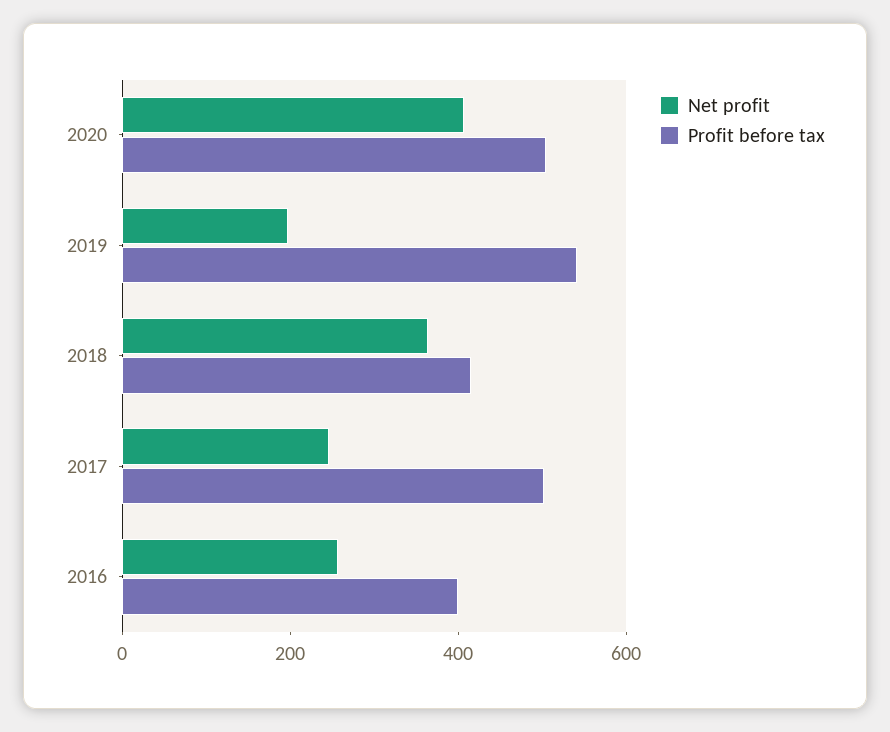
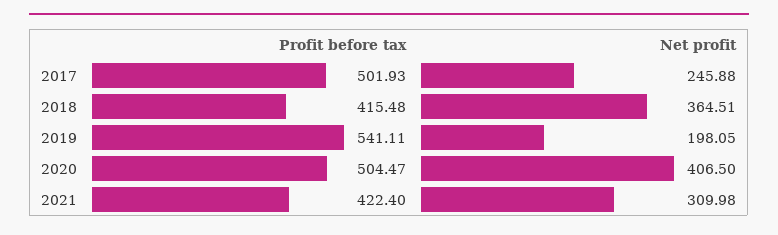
Net profit, 2016: 250 -> none
Profit before tax, 2016: 400 -> none
Profit before tax, 2021: none -> 422.4
Net profit, 2021: none -> 309.98

